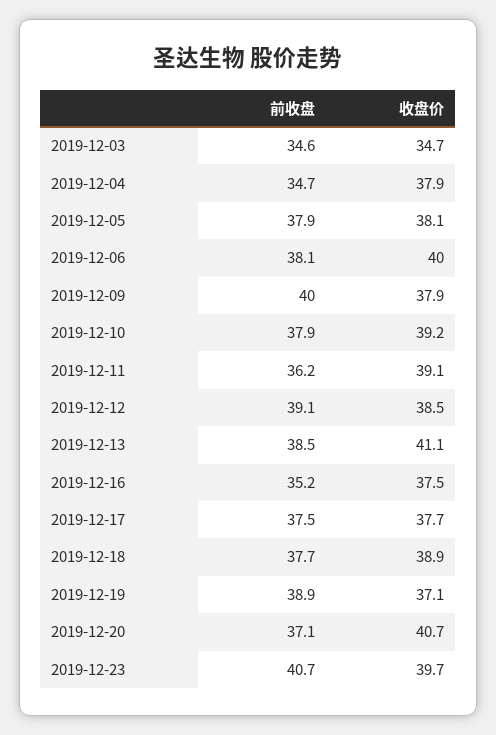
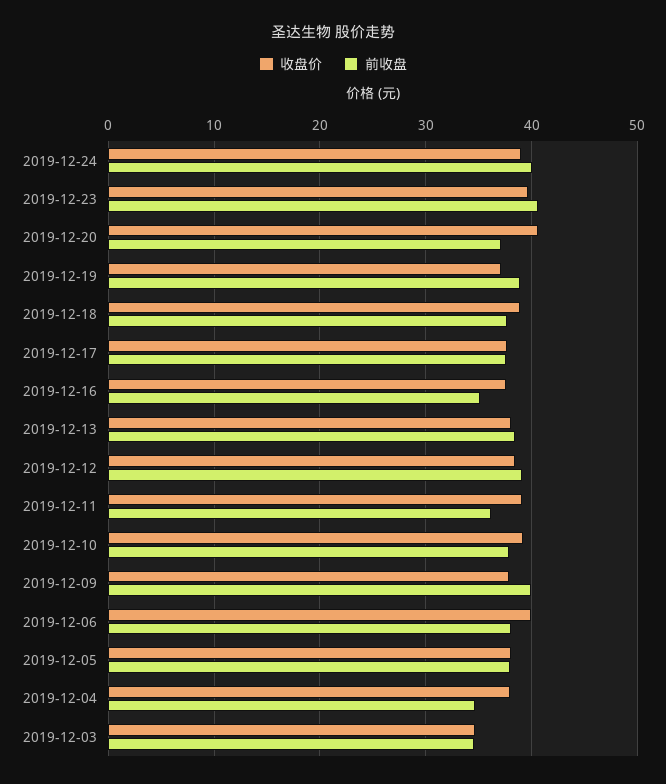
收盘价, 2019-12-13: 41.1 -> 38
收盘价, 2019-12-24: none -> 39
前收盘, 2019-12-24: none -> 40

